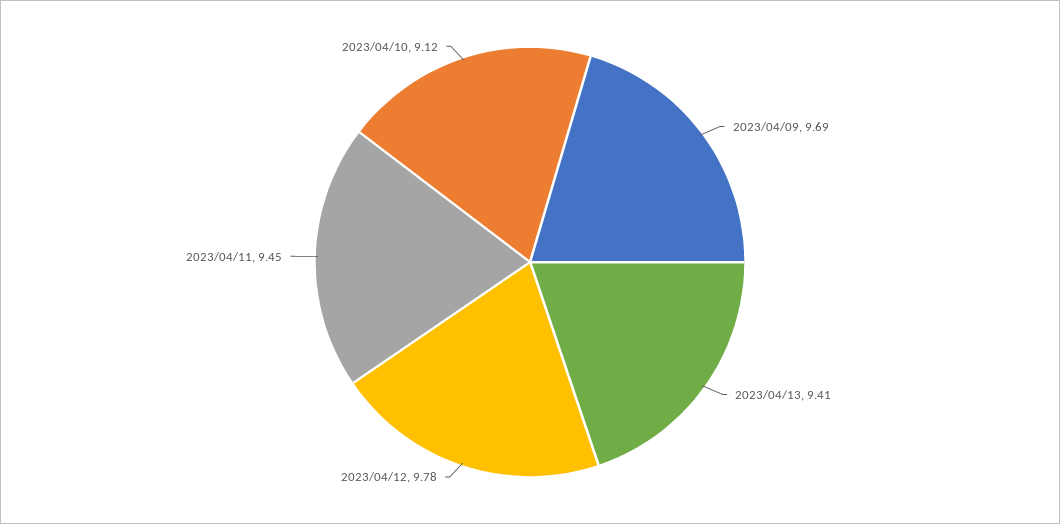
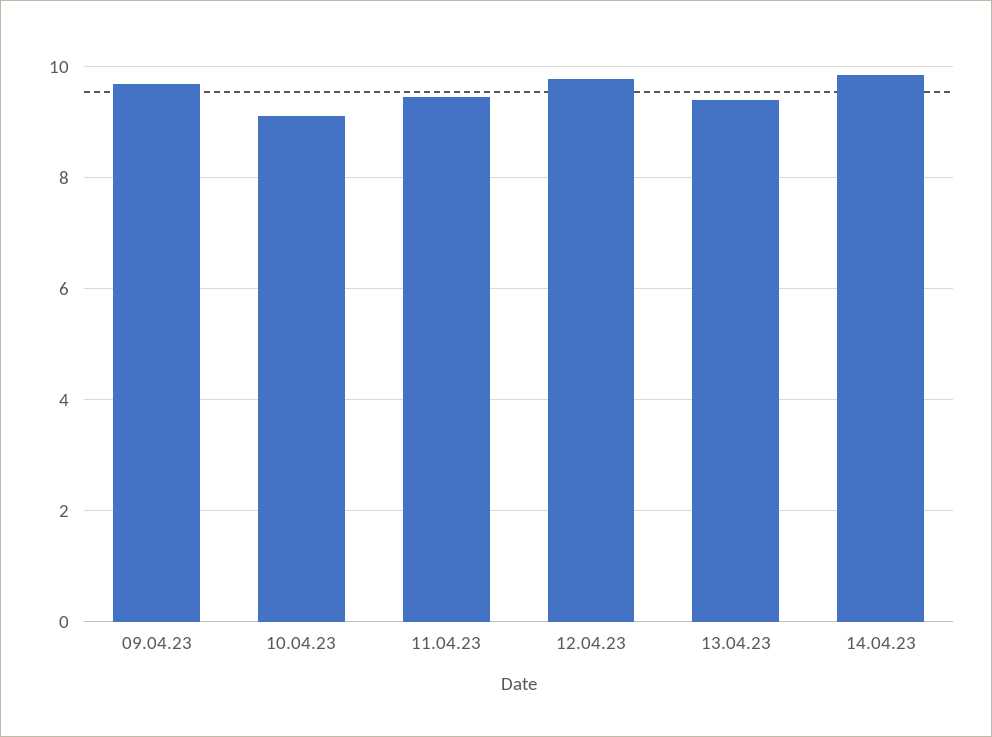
14.04.23: none -> 9.8

